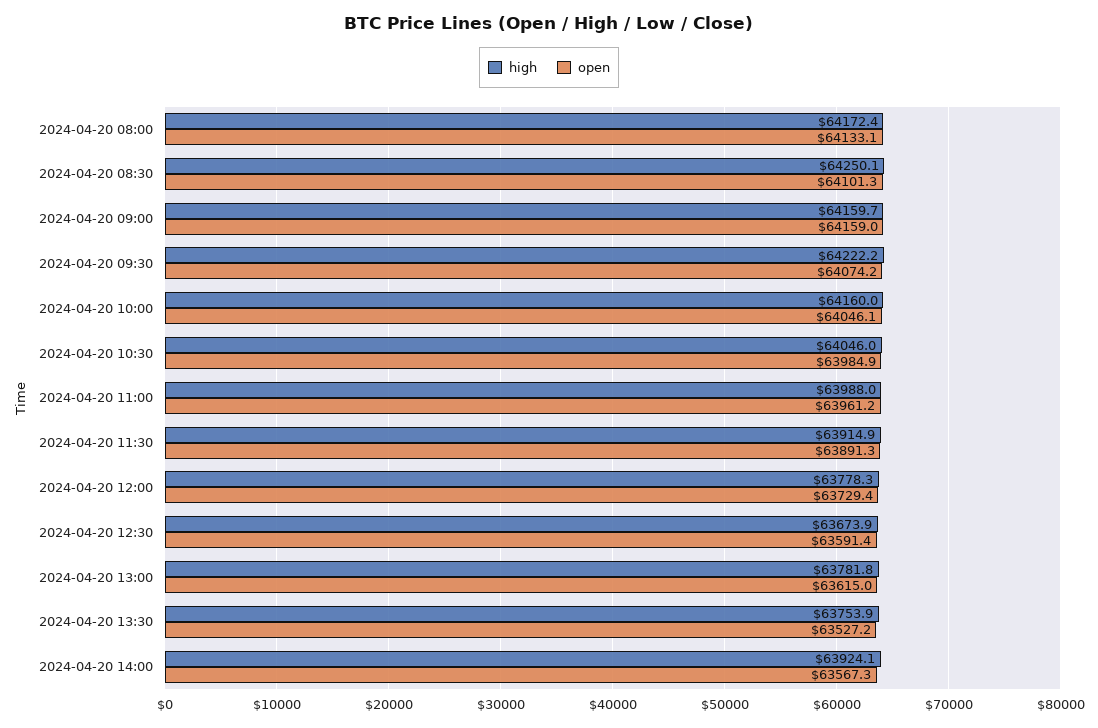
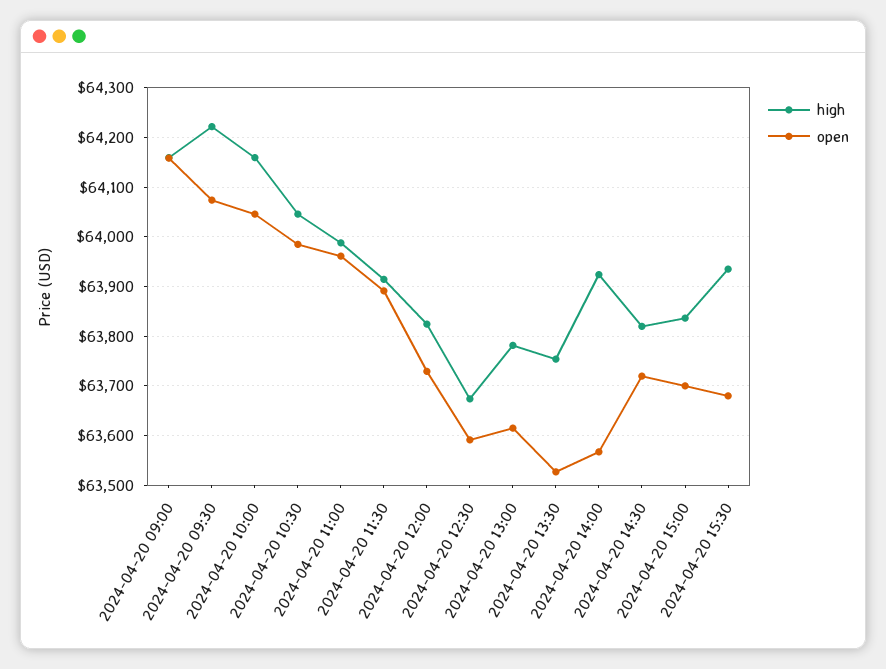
high, 2024-04-20 08:00: 64172.4 -> none
open, 2024-04-20 08:00: 64133.1 -> none
high, 2024-04-20 08:30: 64250.1 -> none
open, 2024-04-20 08:30: 64101.3 -> none
high, 2024-04-20 12:00: 63778.3 -> 63820
high, 2024-04-20 14:30: none -> 63820
open, 2024-04-20 14:30: none -> 63720
high, 2024-04-20 15:00: none -> 63840
open, 2024-04-20 15:00: none -> 63700
high, 2024-04-20 15:30: none -> 63940
open, 2024-04-20 15:30: none -> 63680

